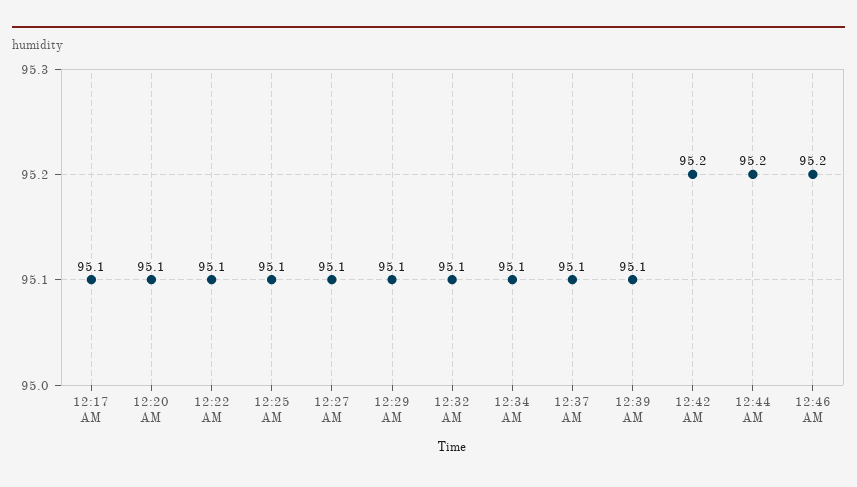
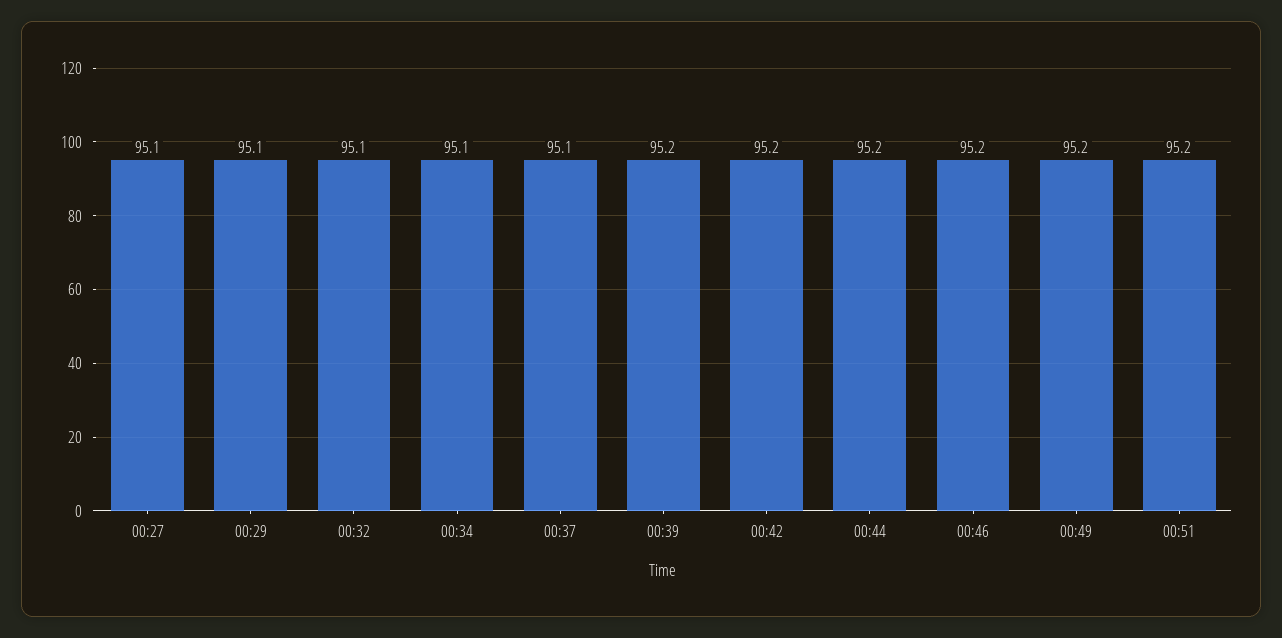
12:17 AM: 95.1 -> none
12:20 AM: 95.1 -> none
12:22 AM: 95.1 -> none
12:25 AM: 95.1 -> none
12:39 AM: 95.1 -> 95.2
00:49: none -> 95.2
00:51: none -> 95.2

